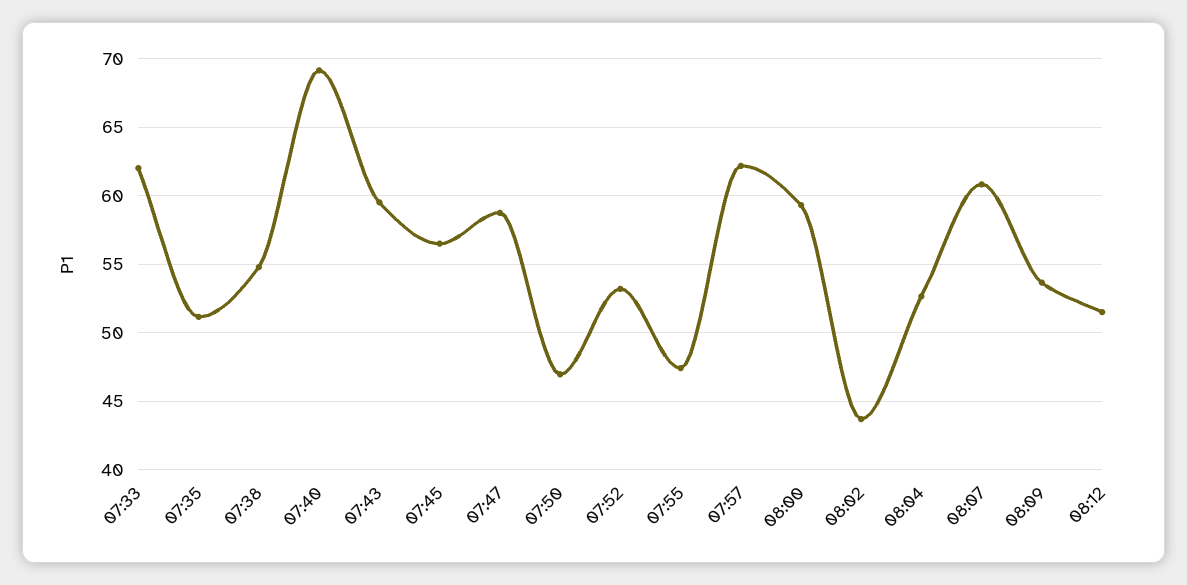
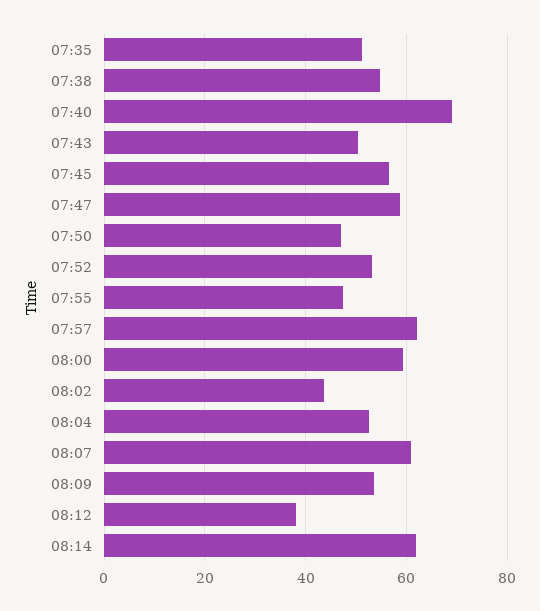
07:33: 62 -> none
07:43: 59.5 -> 50
08:12: 51.5 -> 38
08:14: none -> 62

